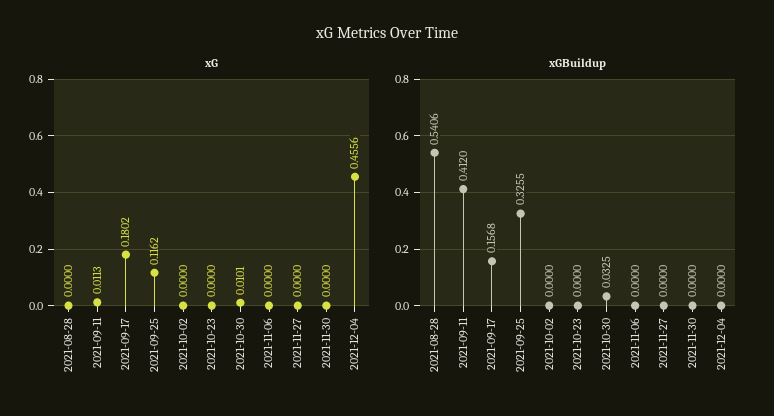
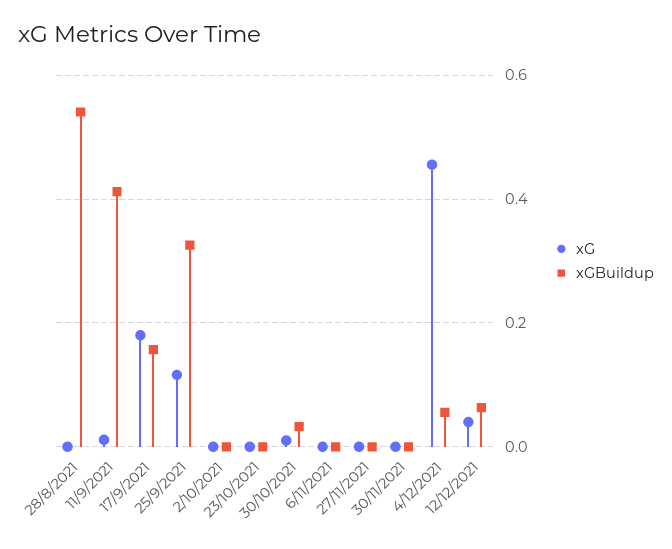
xGBuildup, 2021-12-04: 0 -> 0.06
xG, 12/12/2021: none -> 0.04
xGBuildup, 12/12/2021: none -> 0.06

